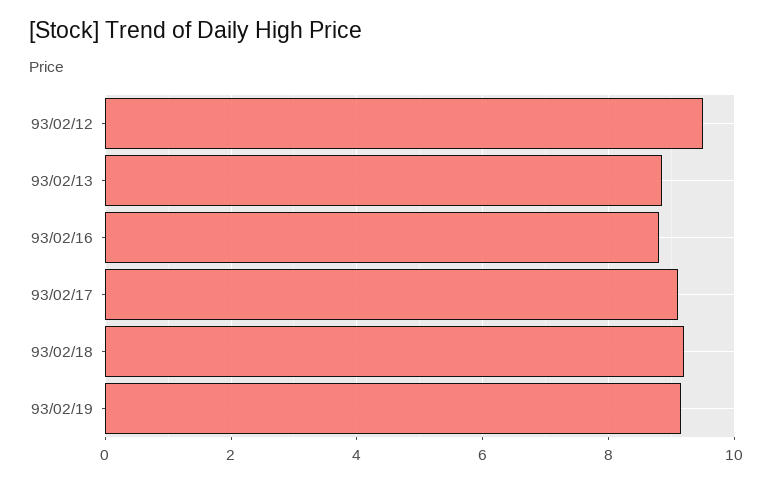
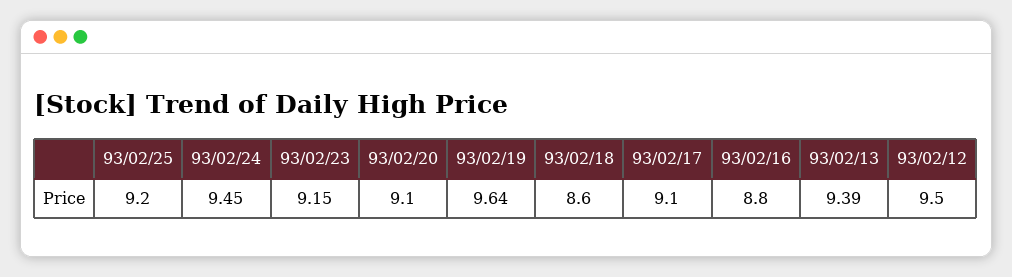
93/02/13: 8.8 -> 9.39
93/02/18: 9.2 -> 8.6
93/02/19: 9.2 -> 9.64
93/02/25: none -> 9.2
93/02/24: none -> 9.45
93/02/23: none -> 9.15
93/02/20: none -> 9.1

